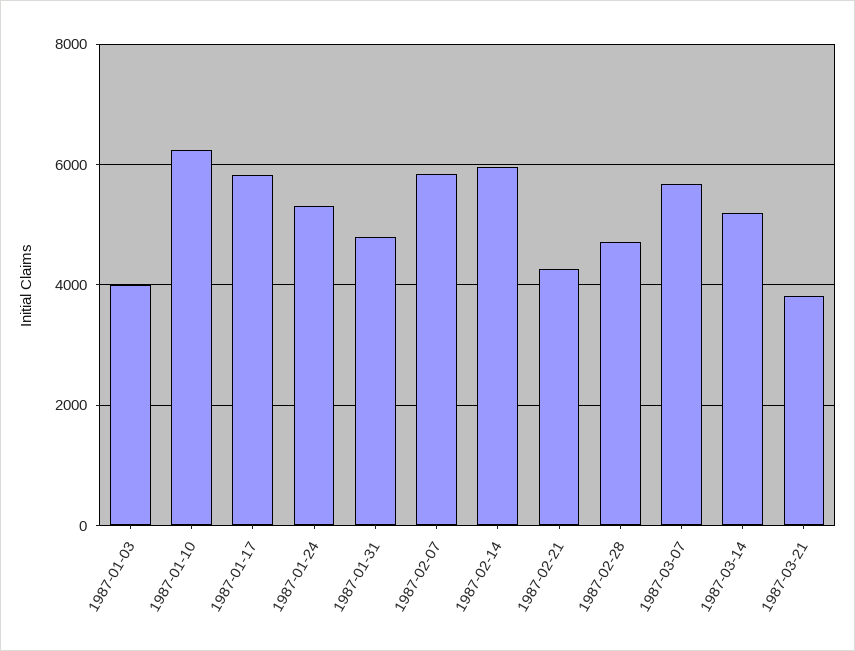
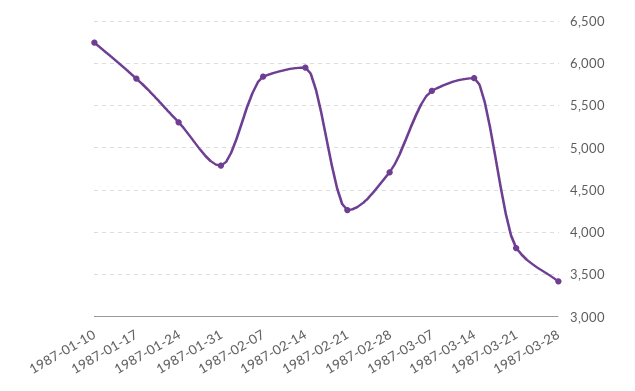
1987-01-03: 4000 -> none
1987-03-14: 5200 -> 5800
1987-03-28: none -> 3400

